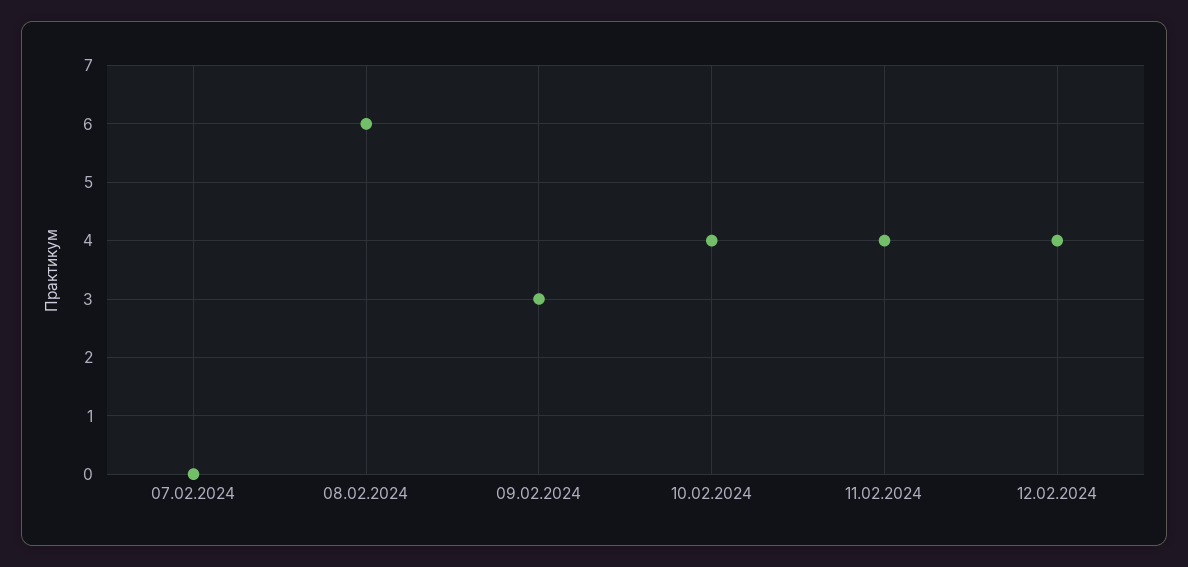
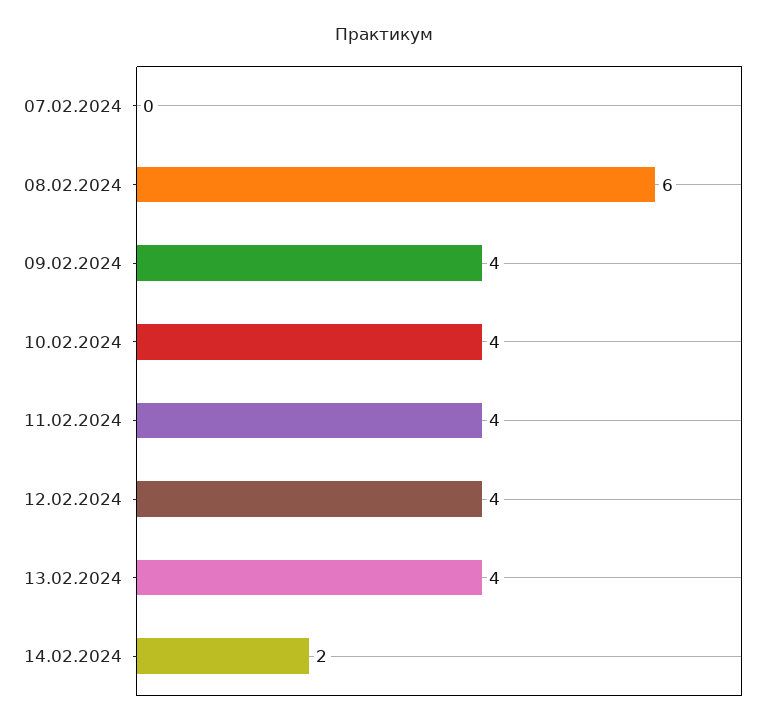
09.02.2024: 3 -> 4
13.02.2024: none -> 4
14.02.2024: none -> 2

